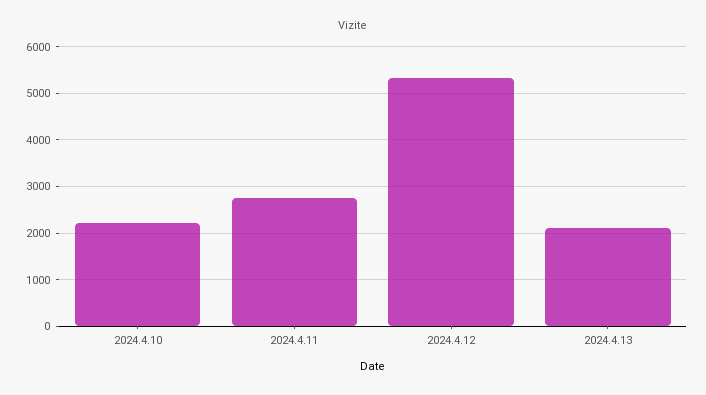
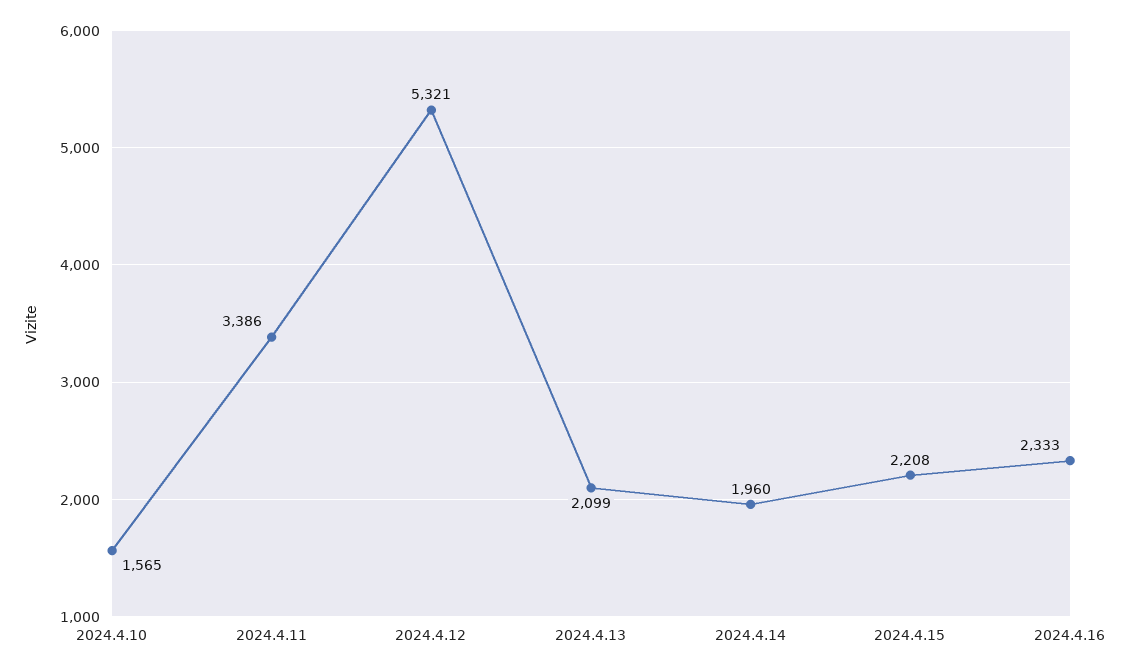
2024.4.10: 2200 -> 1565
2024.4.11: 2800 -> 3386
2024.4.14: none -> 1960
2024.4.15: none -> 2208
2024.4.16: none -> 2333

